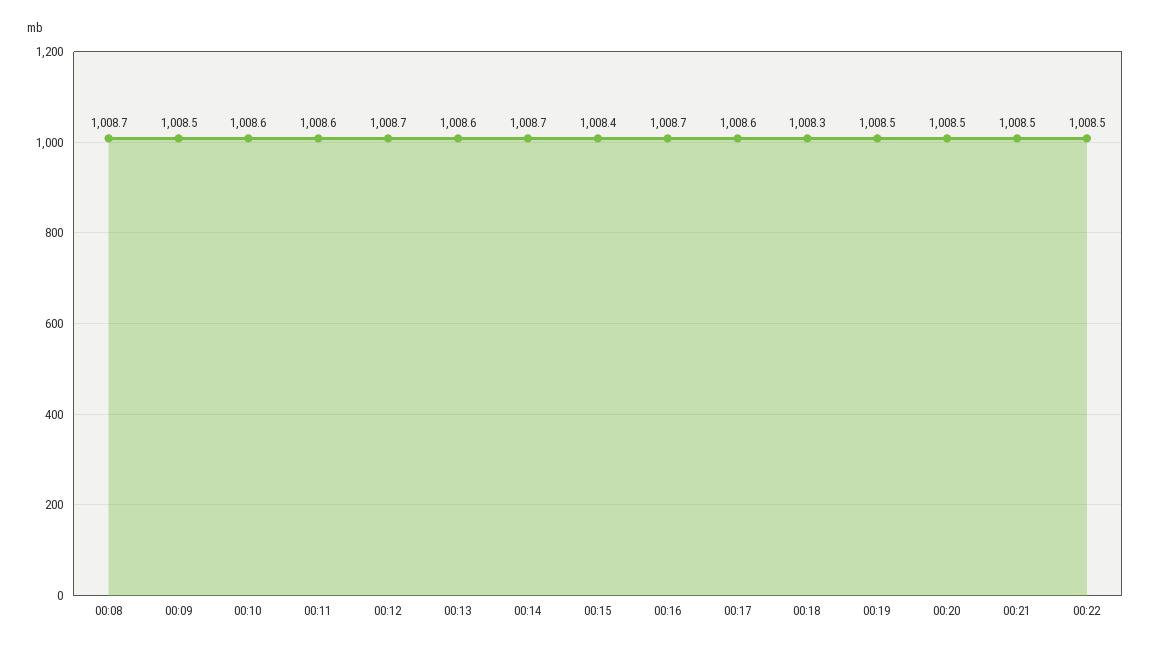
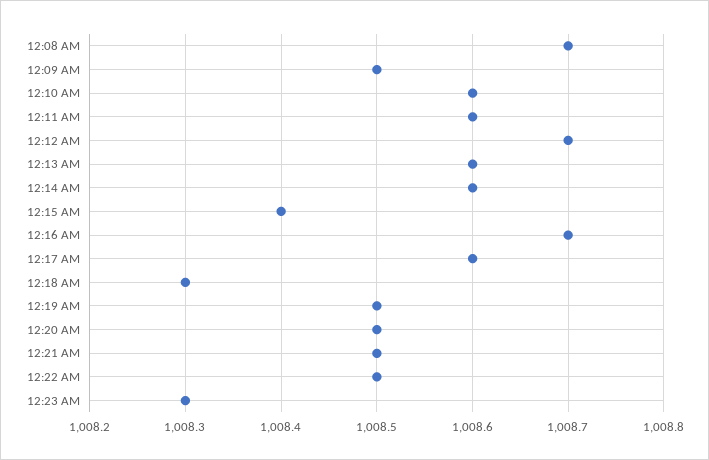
00:14: 1008.7 -> 1008.6
12:23 AM: none -> 1008.3

